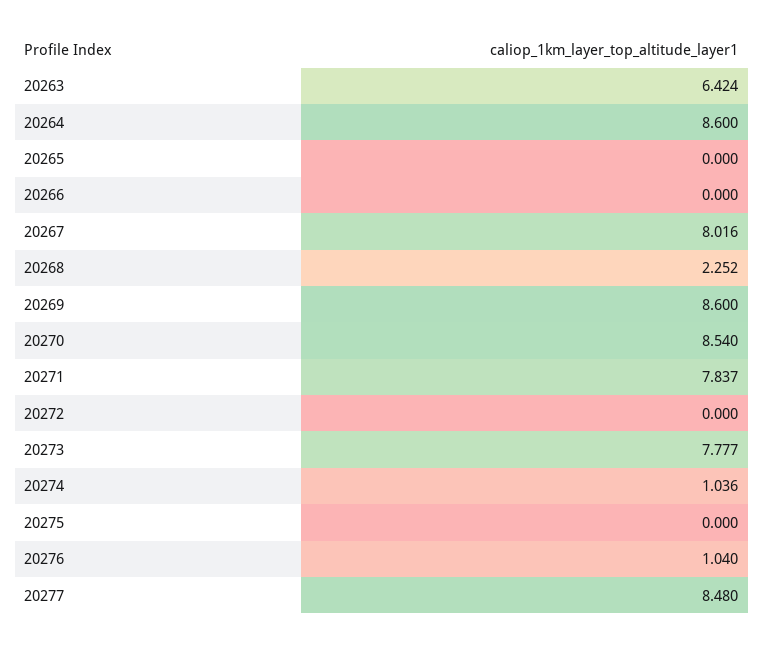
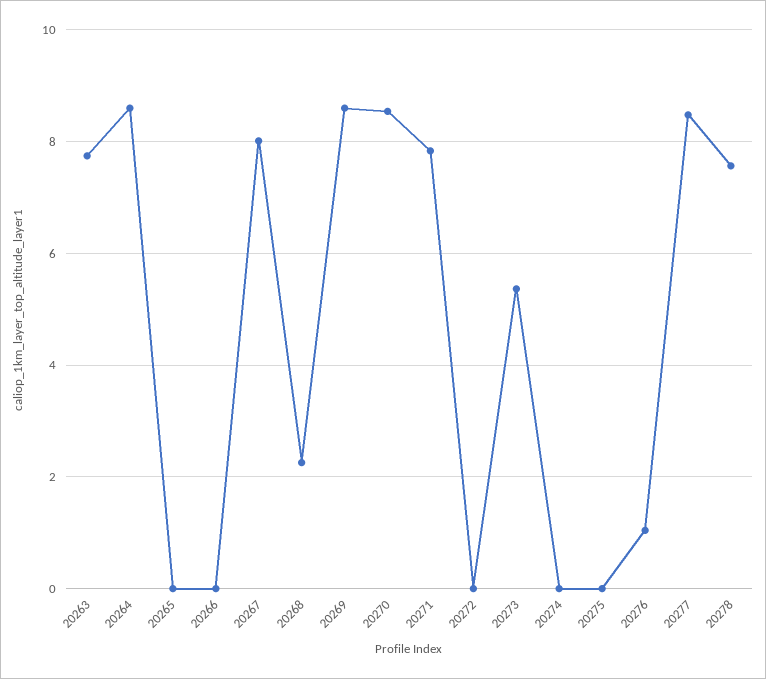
20263: 6.424 -> 7.8
20273: 7.777 -> 5.4
20274: 1.036 -> 0
20278: none -> 7.6

